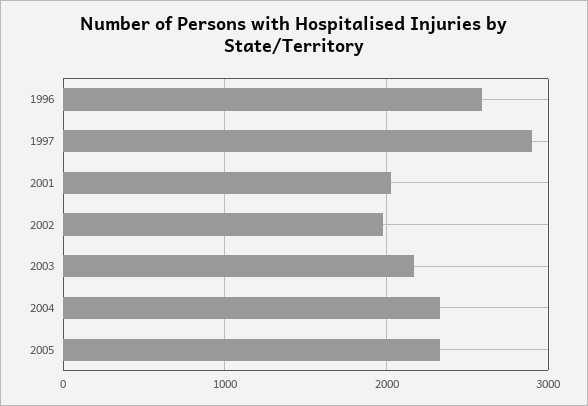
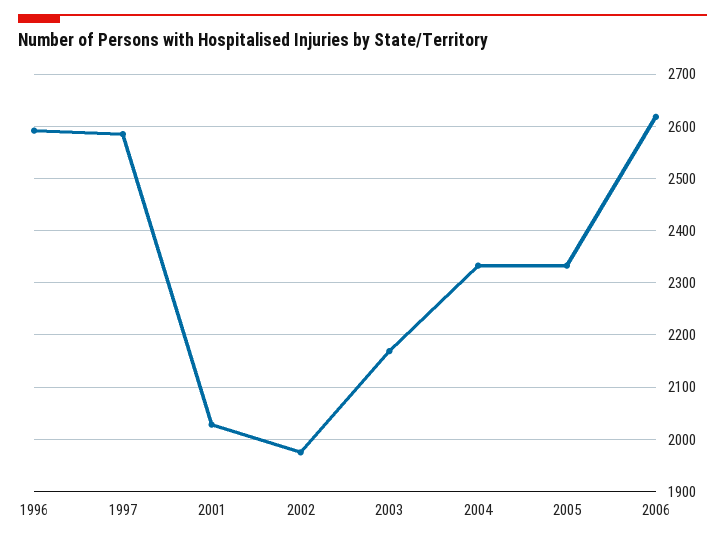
1997: 2900 -> 2580
2006: none -> 2620

